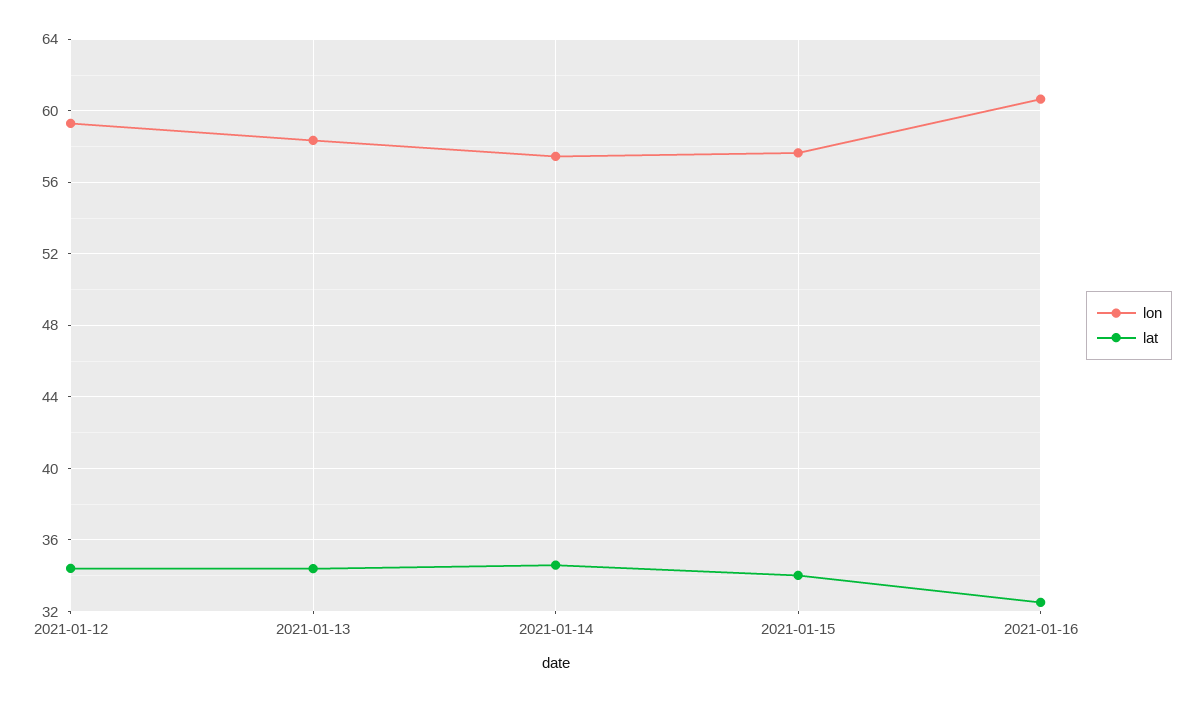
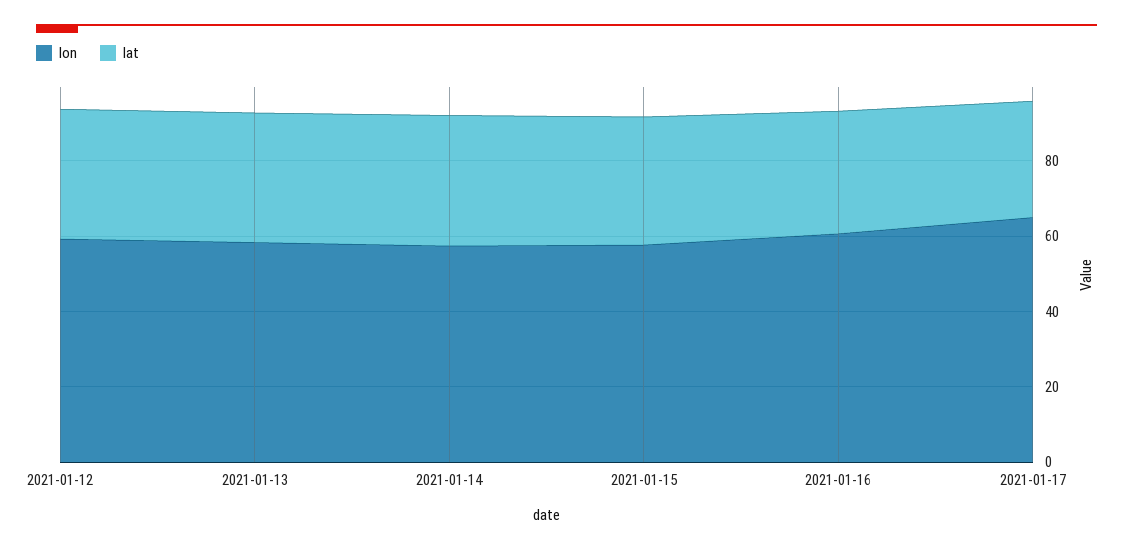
lon, 2021-01-17: none -> 65
lat, 2021-01-17: none -> 30

